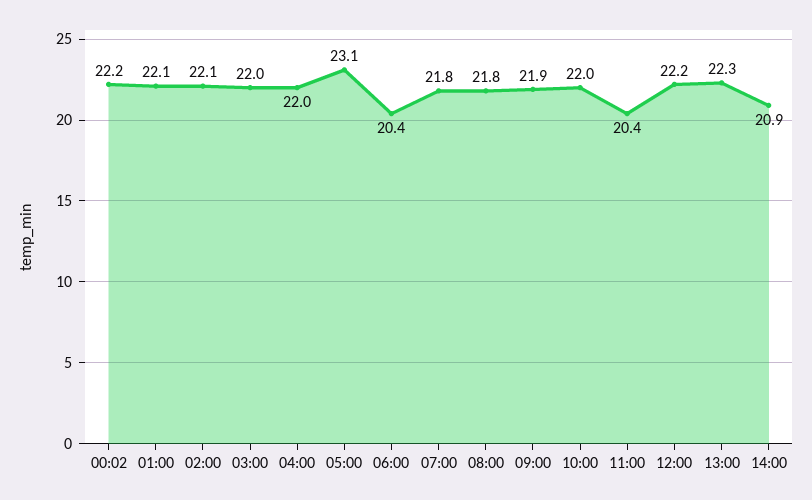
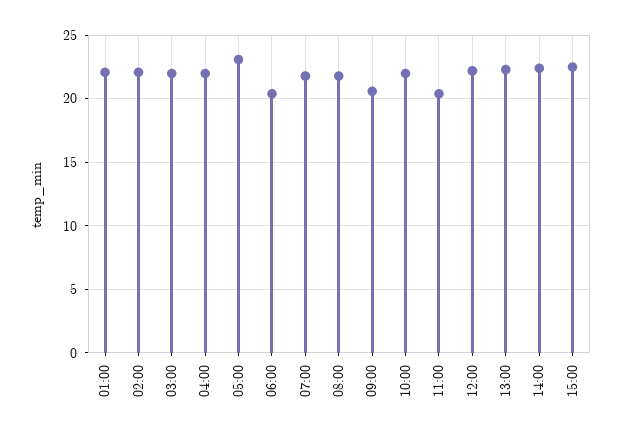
00:02: 22.2 -> none
09:00: 21.9 -> 20.5
14:00: 20.9 -> 22.5
15:00: none -> 22.5

